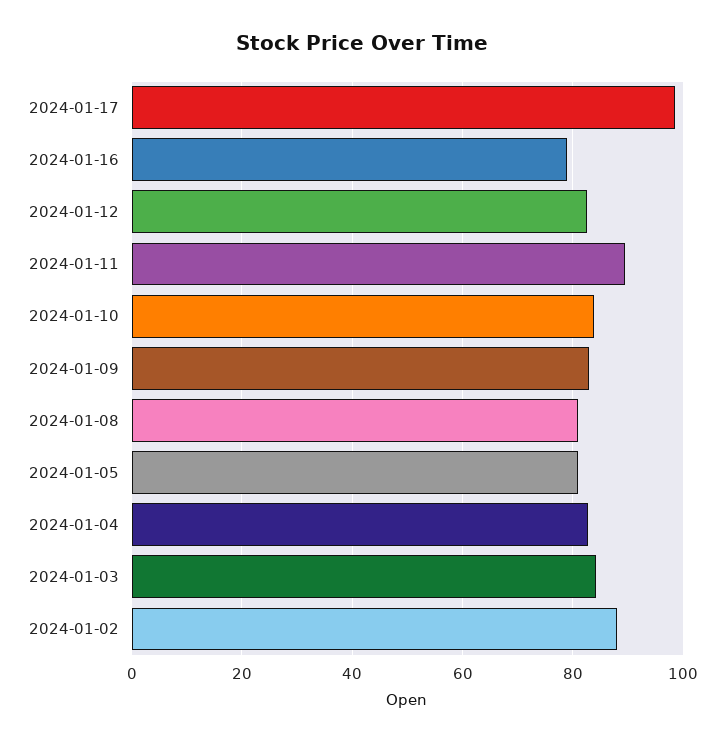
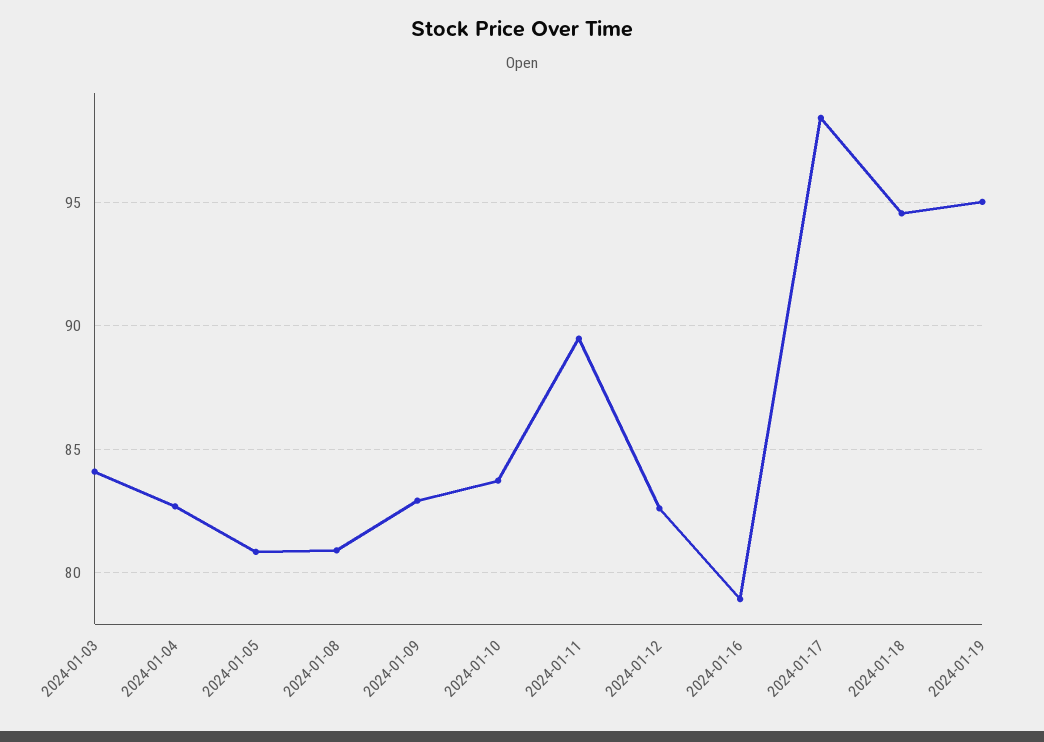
2024-01-02: 88 -> none
2024-01-18: none -> 94.5
2024-01-19: none -> 95

